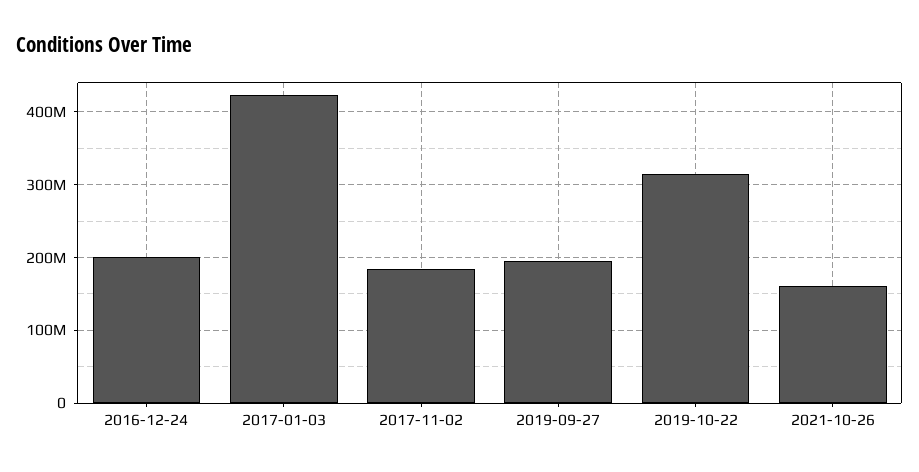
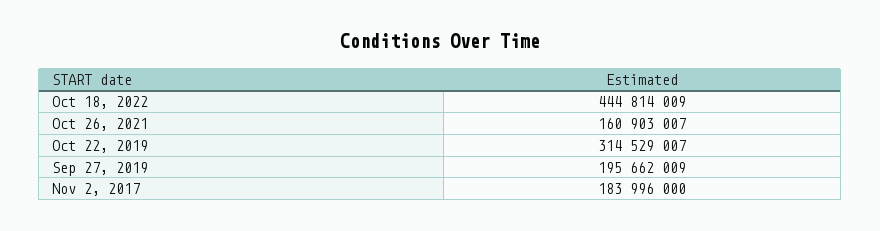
2016-12-24: 200000000 -> none
2017-01-03: 420000000 -> none
Oct 18, 2022: none -> 444814009

